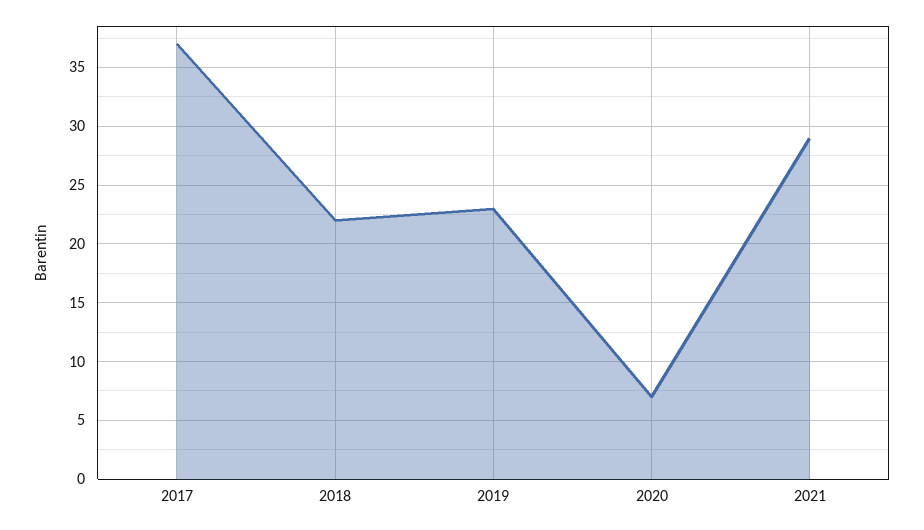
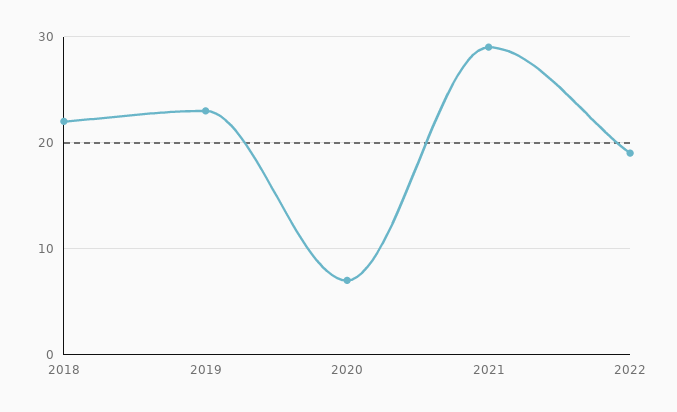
2017: 37 -> none
2022: none -> 19

